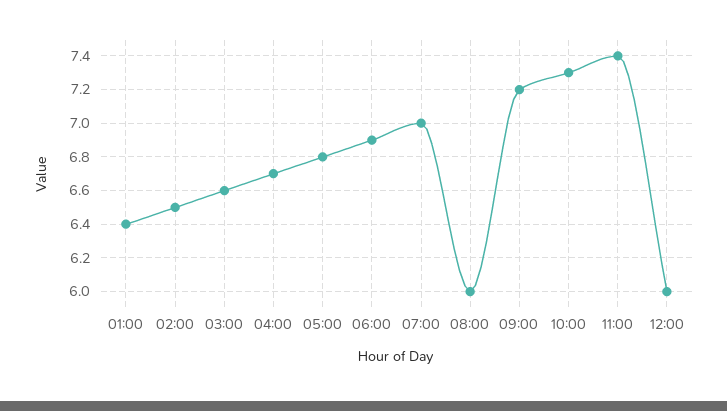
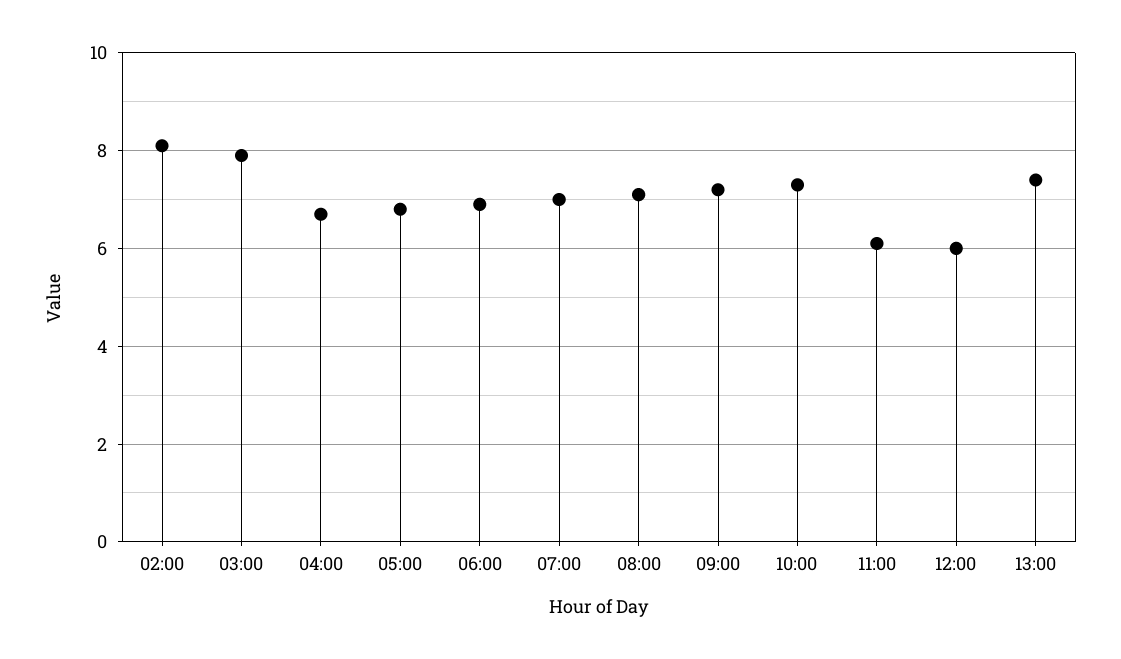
01:00: 6.4 -> none
02:00: 6.5 -> 8
03:00: 6.6 -> 8
08:00: 6 -> 7
11:00: 7.4 -> 6
13:00: none -> 7.5

